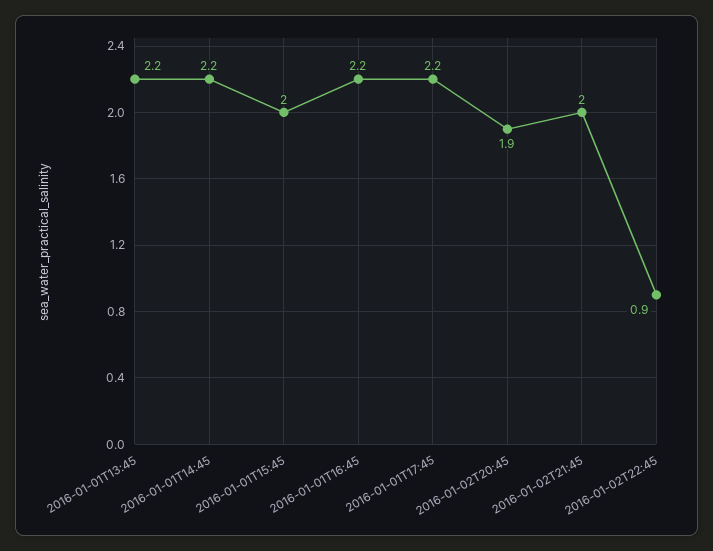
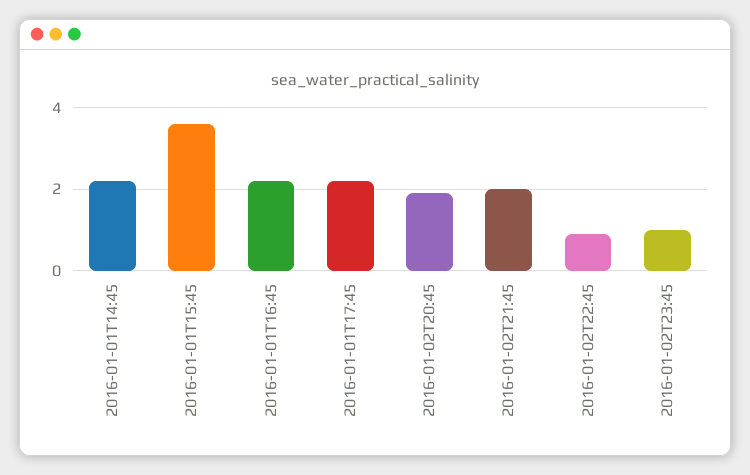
2016-01-01T13:45: 2.2 -> none
2016-01-01T15:45: 2 -> 3.5
2016-01-02T23:45: none -> 1

